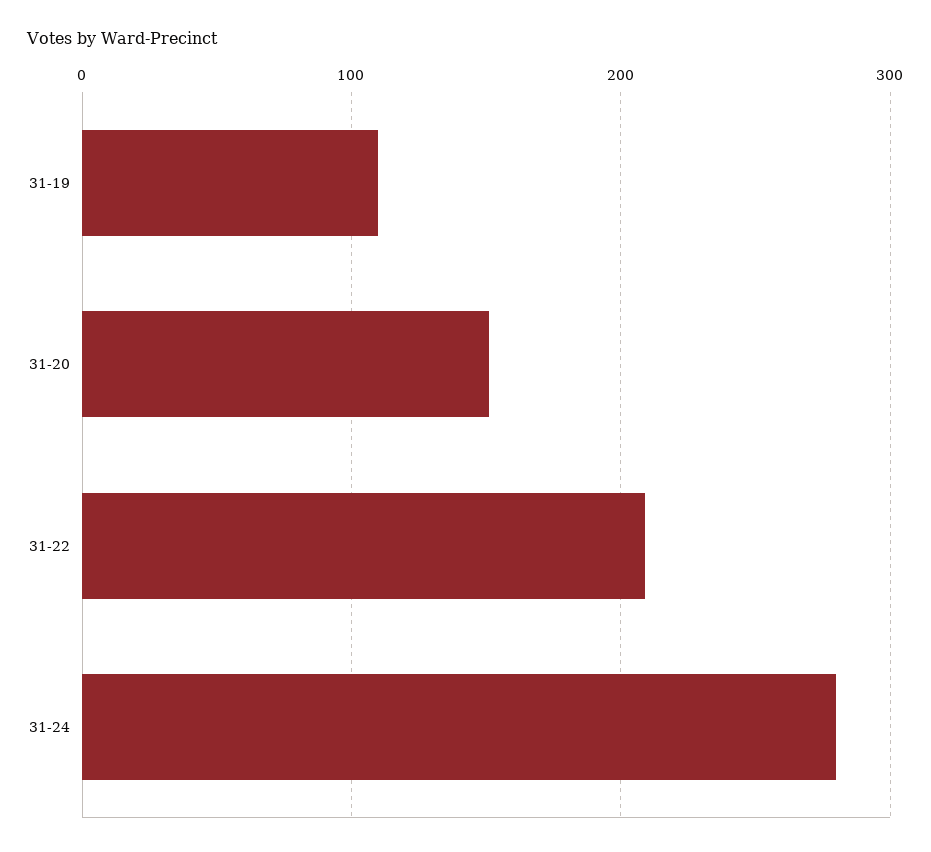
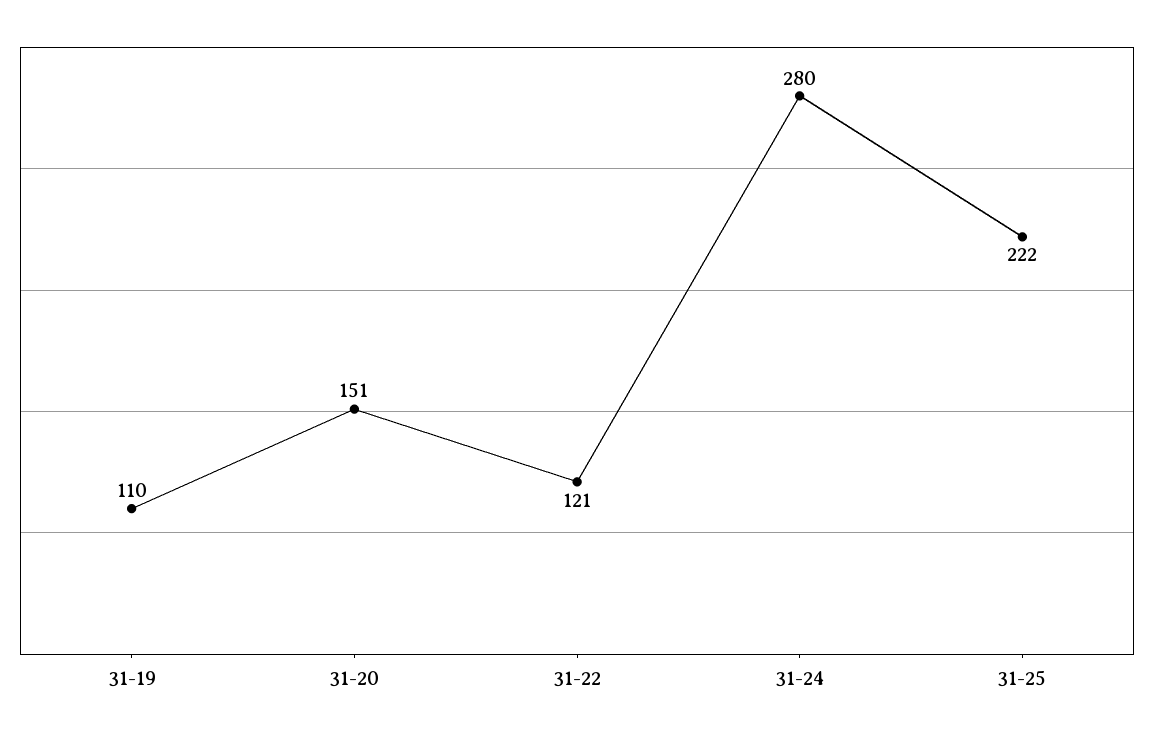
31-22: 210 -> 121
31-25: none -> 222

